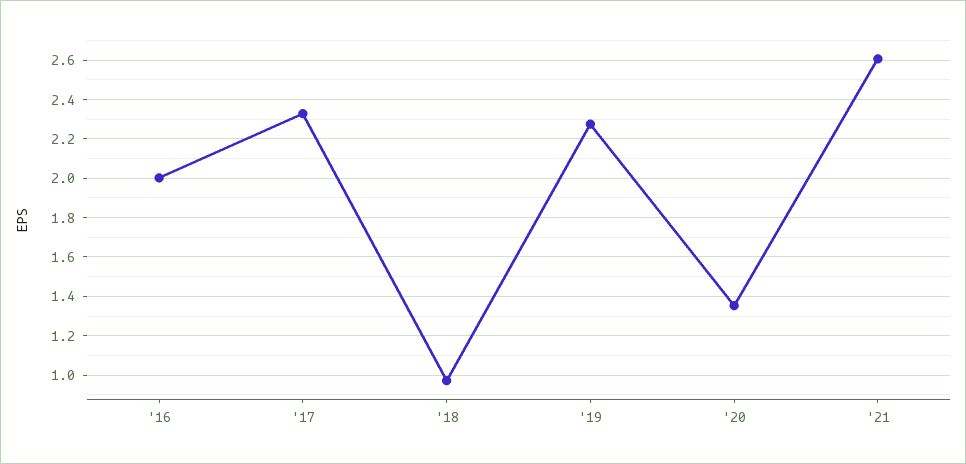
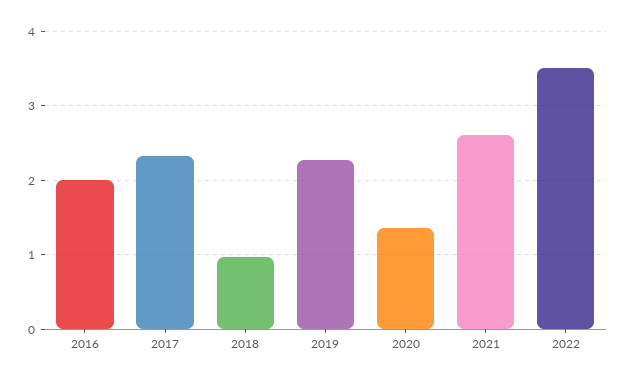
2022: none -> 3.5

